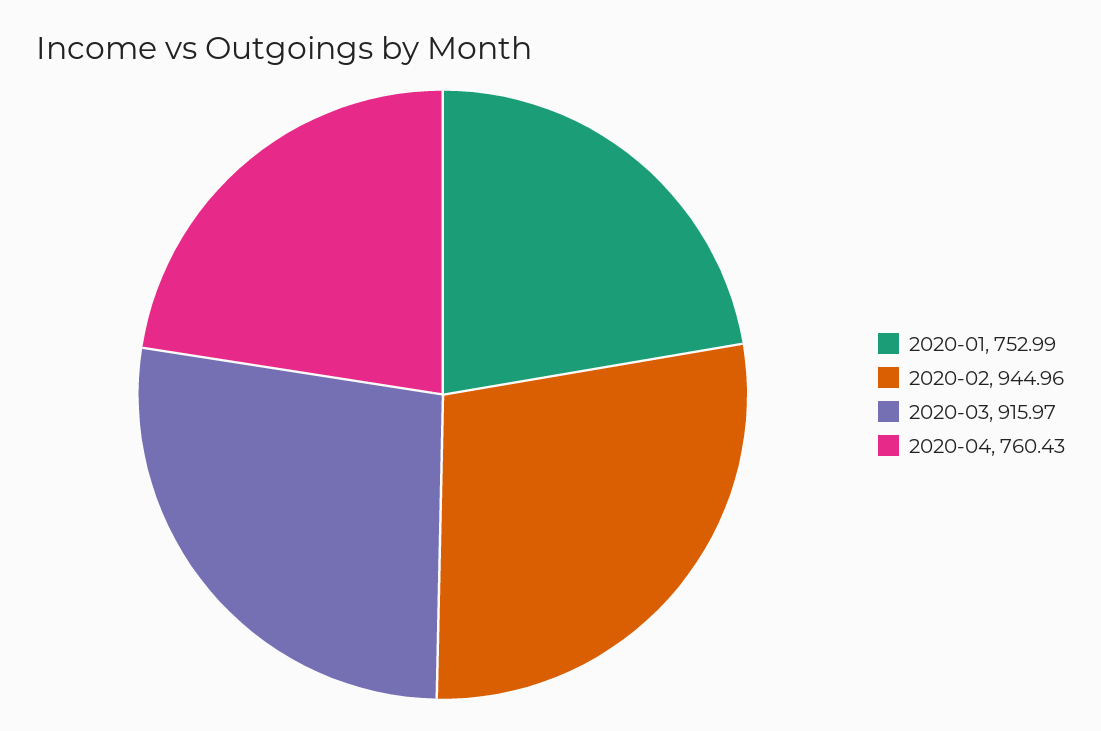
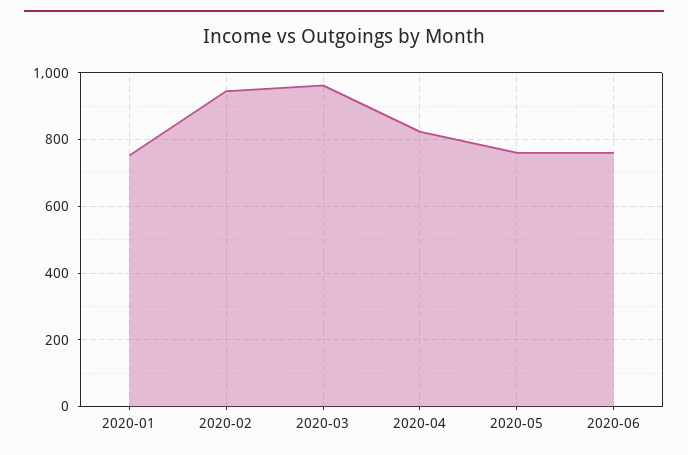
2020-03: 915.97 -> 960
2020-04: 760.43 -> 820
2020-05: none -> 760
2020-06: none -> 760

